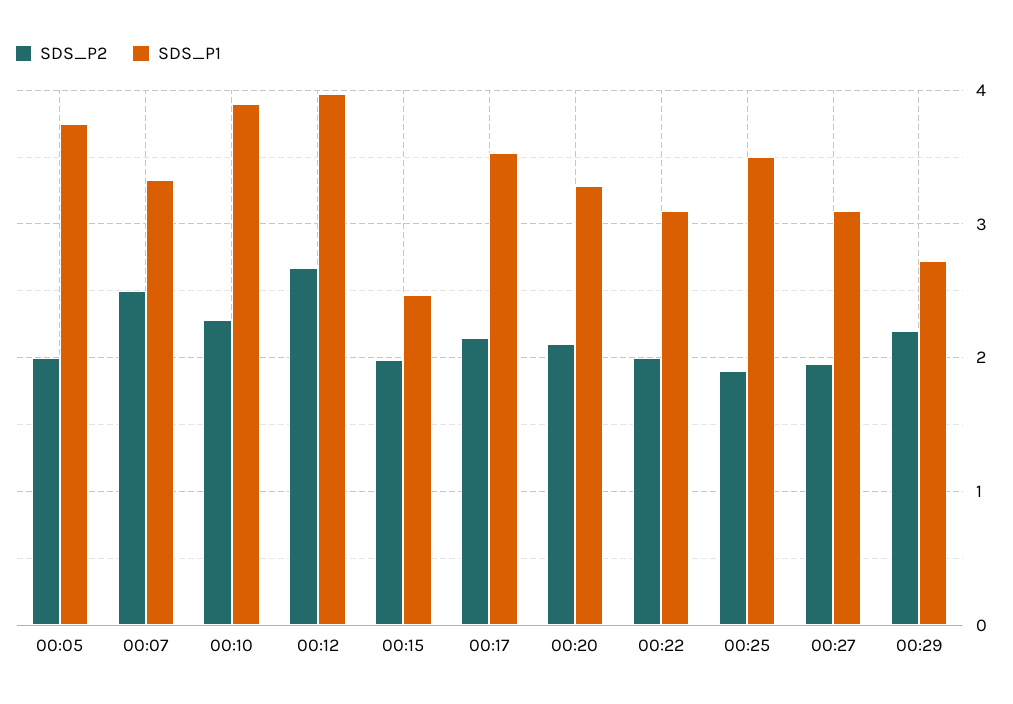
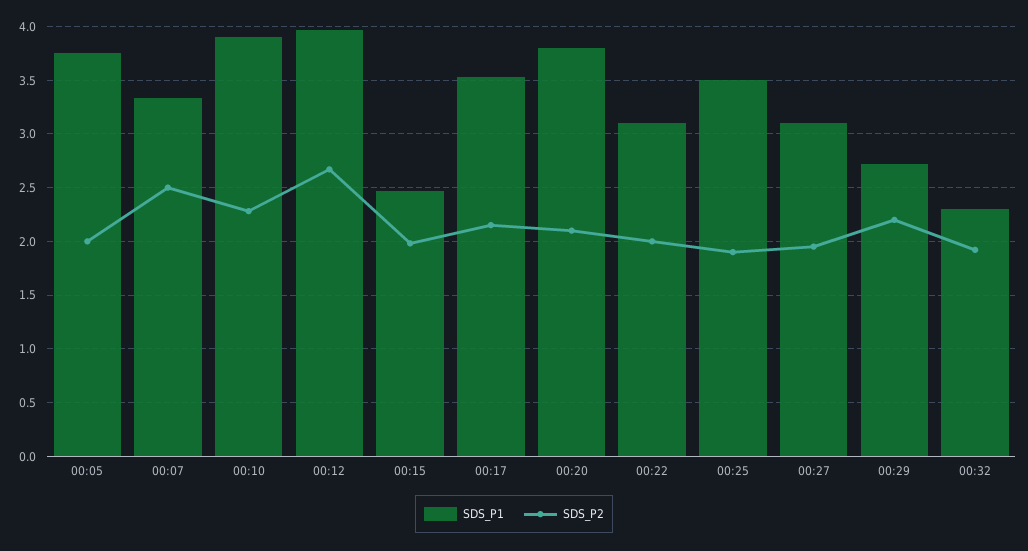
SDS_P1, 00:20: 3.3 -> 3.8
SDS_P1, 00:32: none -> 2.3
SDS_P2, 00:32: none -> 1.9

